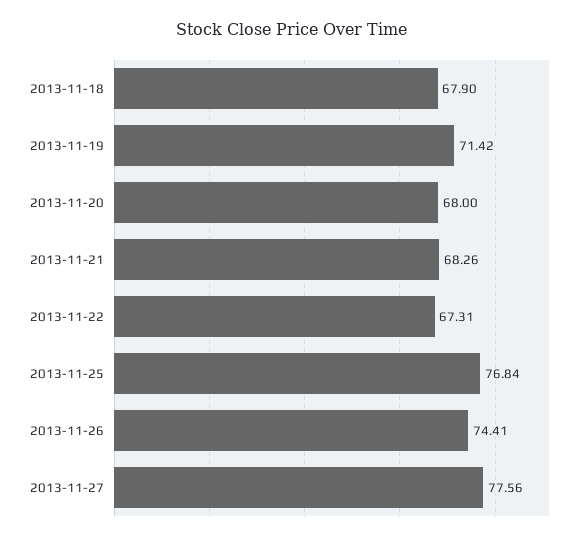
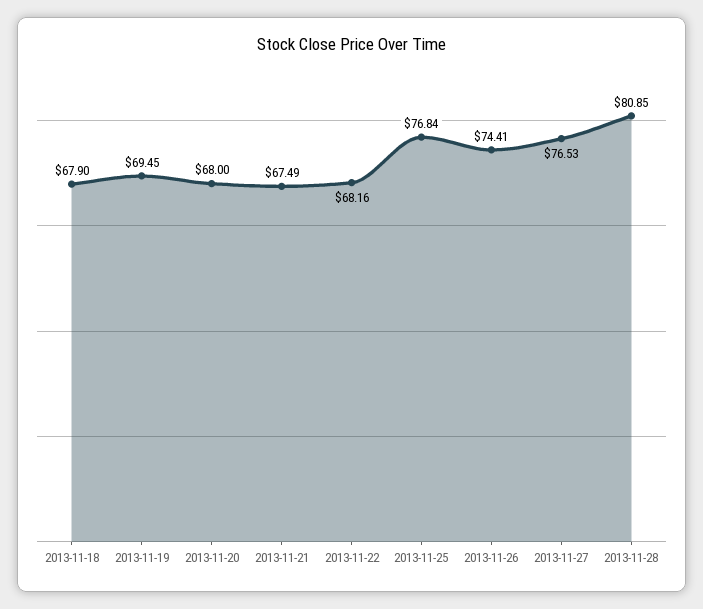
2013-11-19: 71.42 -> 69.45
2013-11-21: 68.26 -> 67.49
2013-11-22: 67.31 -> 68.16
2013-11-27: 77.56 -> 76.53
2013-11-28: none -> 80.85

